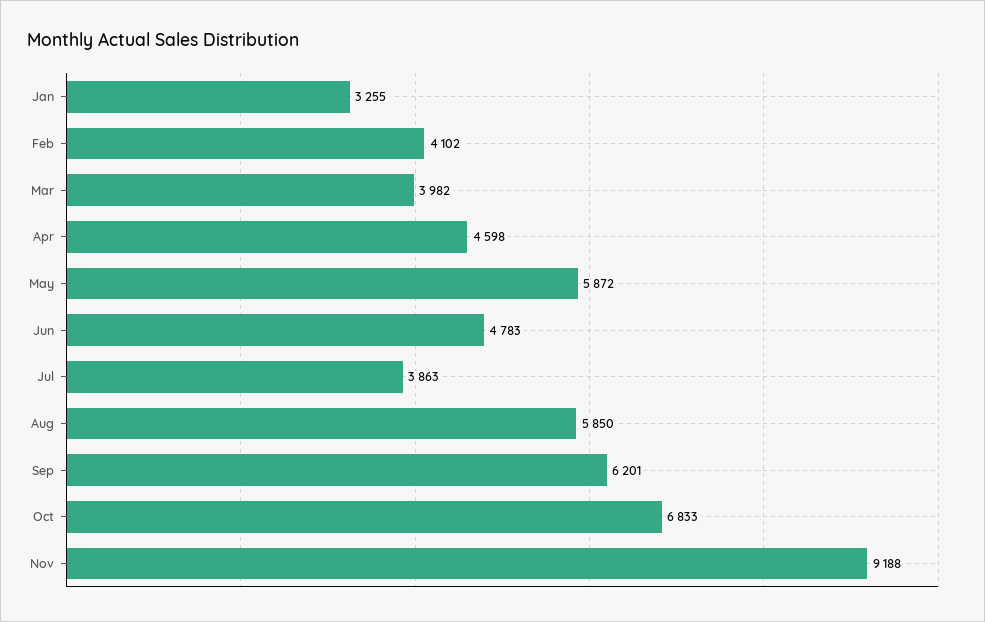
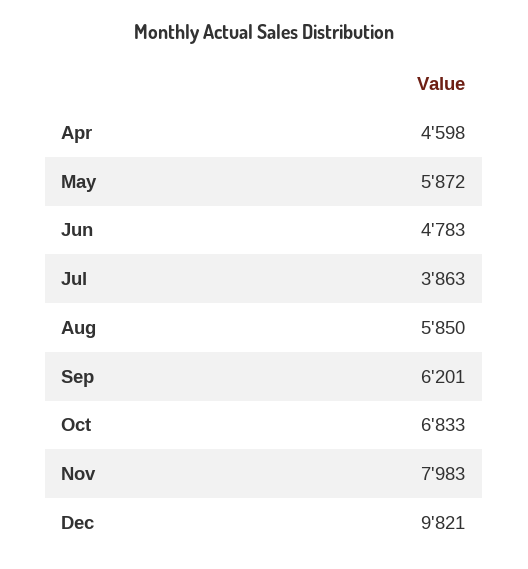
Jan: 3255 -> none
Feb: 4102 -> none
Mar: 3982 -> none
Nov: 9188 -> 7983
Dec: none -> 9821

